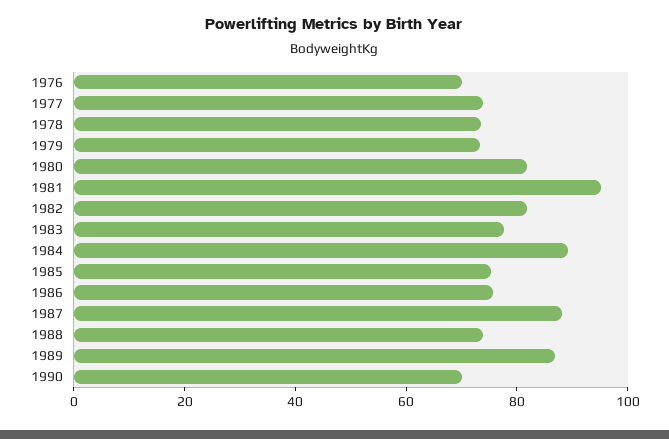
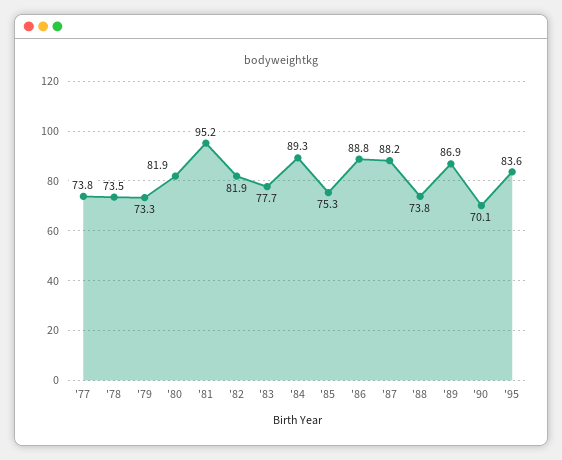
1976: 70 -> none
1986: 75 -> 88.8
'95: none -> 83.6

